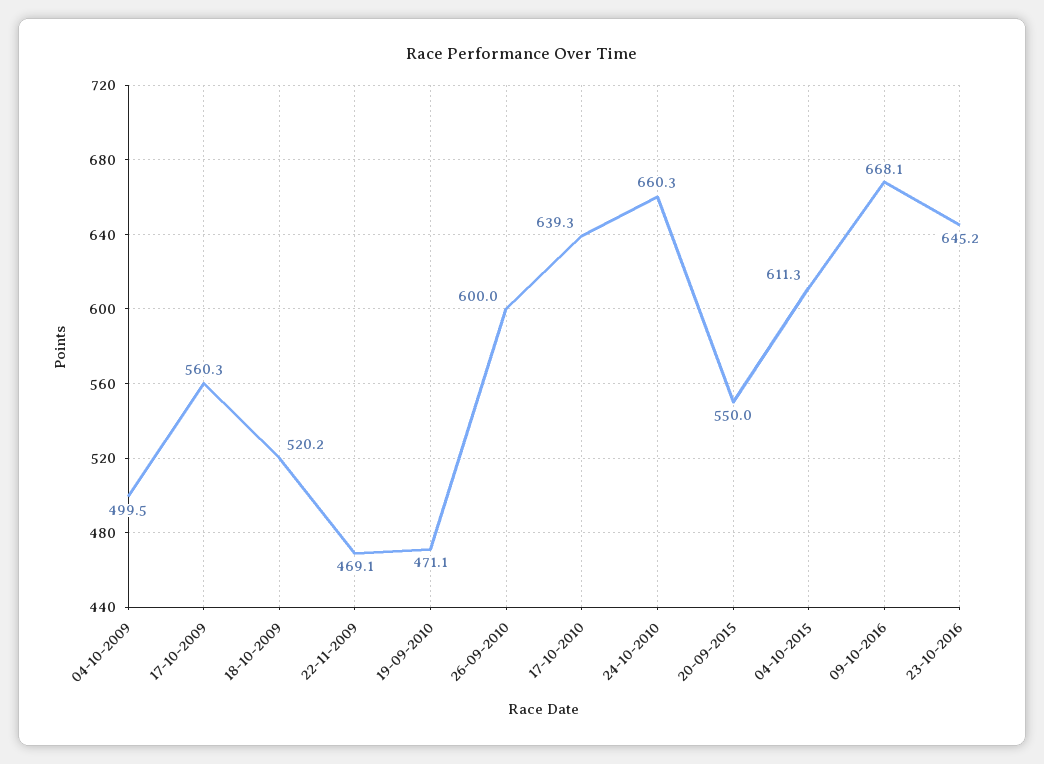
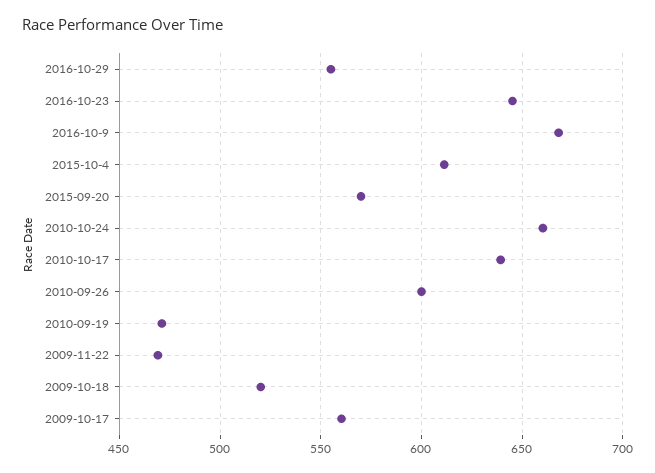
04-10-2009: 499.5 -> none
20-09-2015: 550 -> 570
2016-10-29: none -> 555

